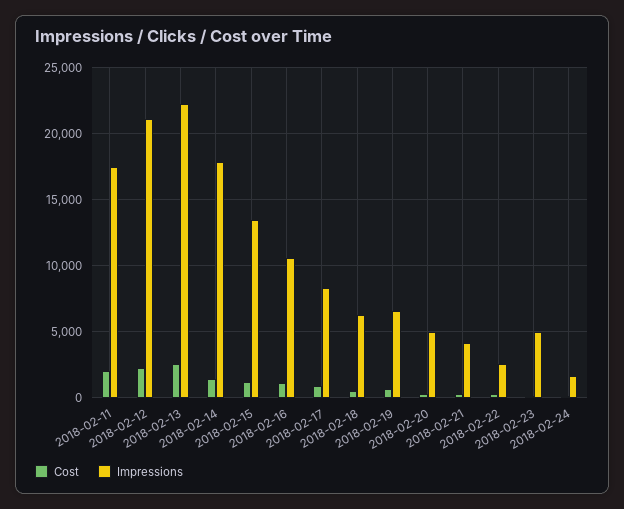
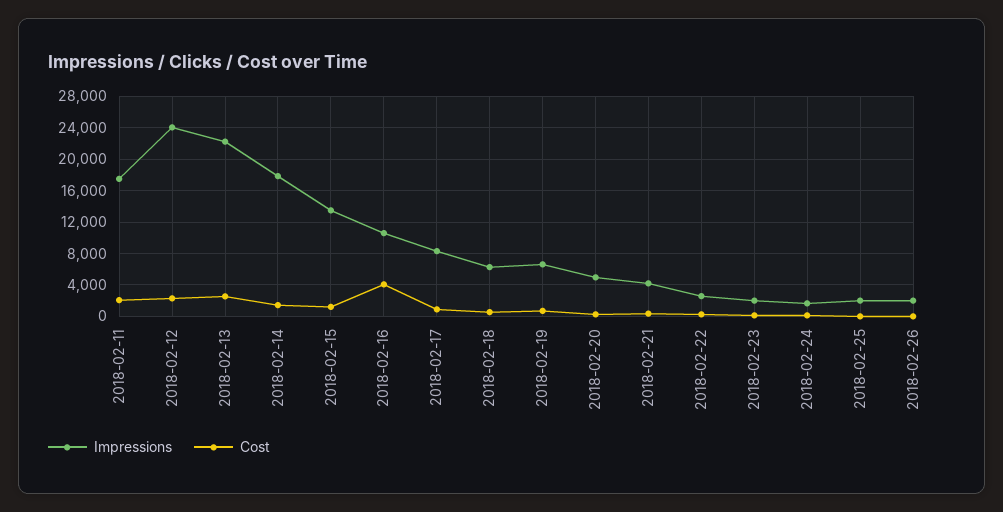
Impressions, 2018-02-12: 21000 -> 24000
Cost, 2018-02-16: 1000 -> 4000
Impressions, 2018-02-23: 5000 -> 2000
Impressions, 2018-02-25: none -> 2000
Cost, 2018-02-25: none -> 0
Impressions, 2018-02-26: none -> 2000
Cost, 2018-02-26: none -> 0

